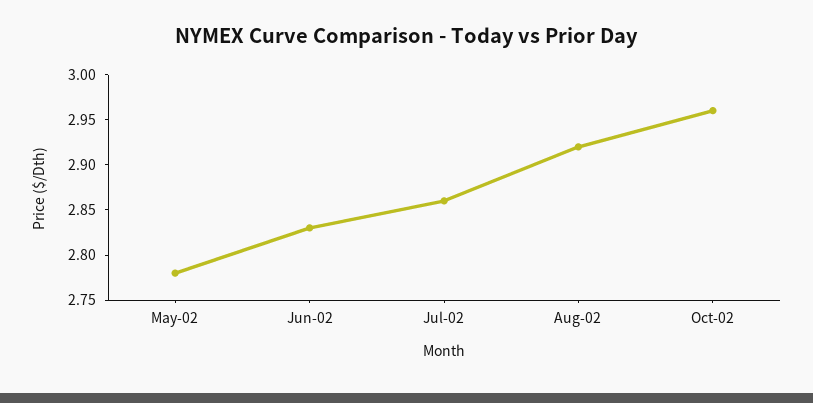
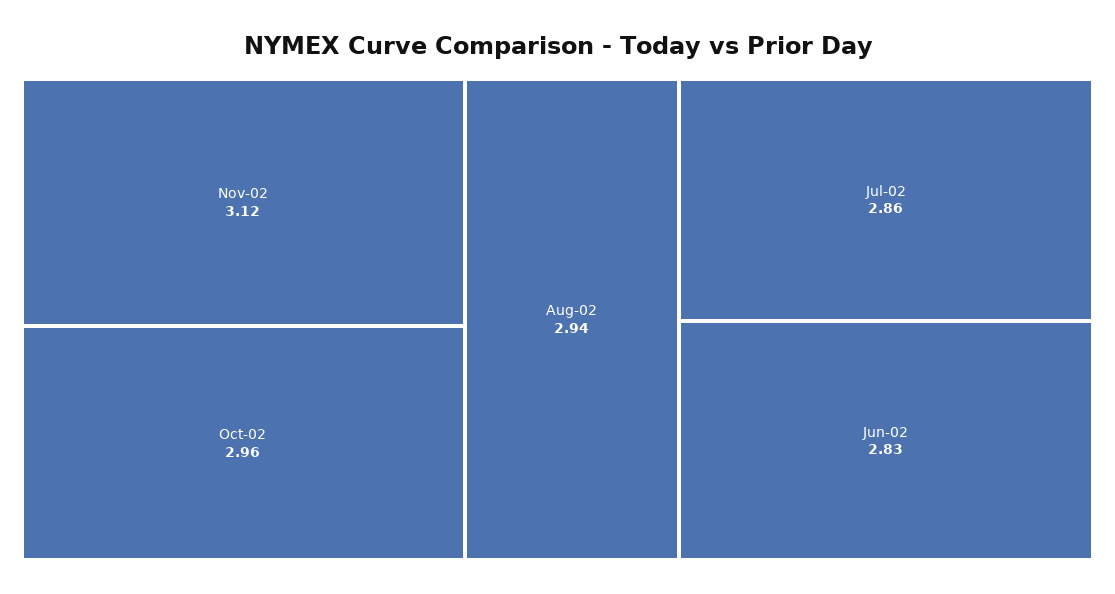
May-02: 2.78 -> none
Aug-02: 2.92 -> 2.94
Nov-02: none -> 3.12

